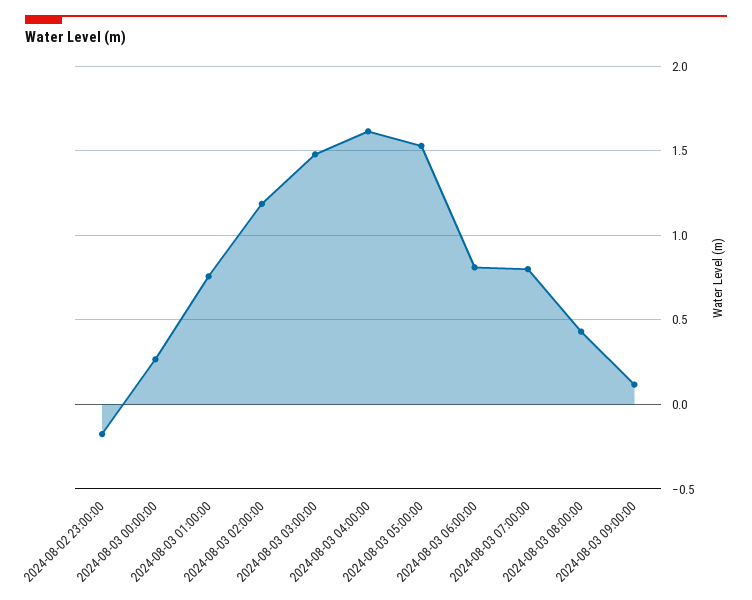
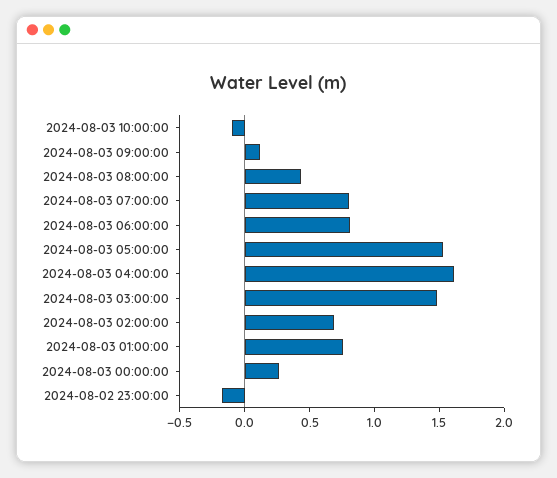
2024-08-03 02:00:00: 1.2 -> 0.7
2024-08-03 10:00:00: none -> -0.1

